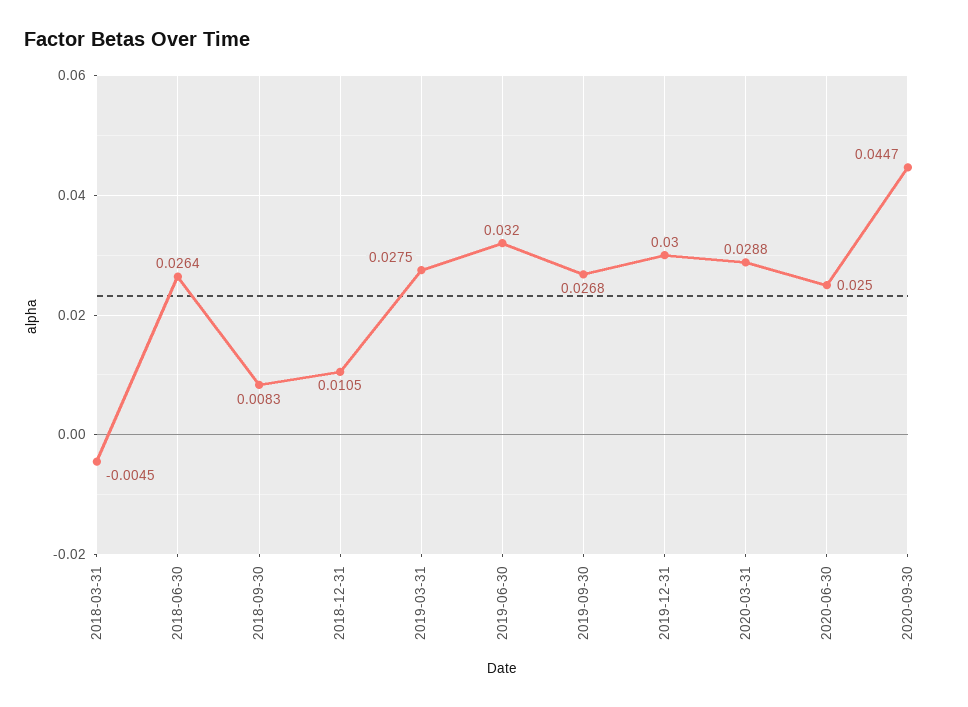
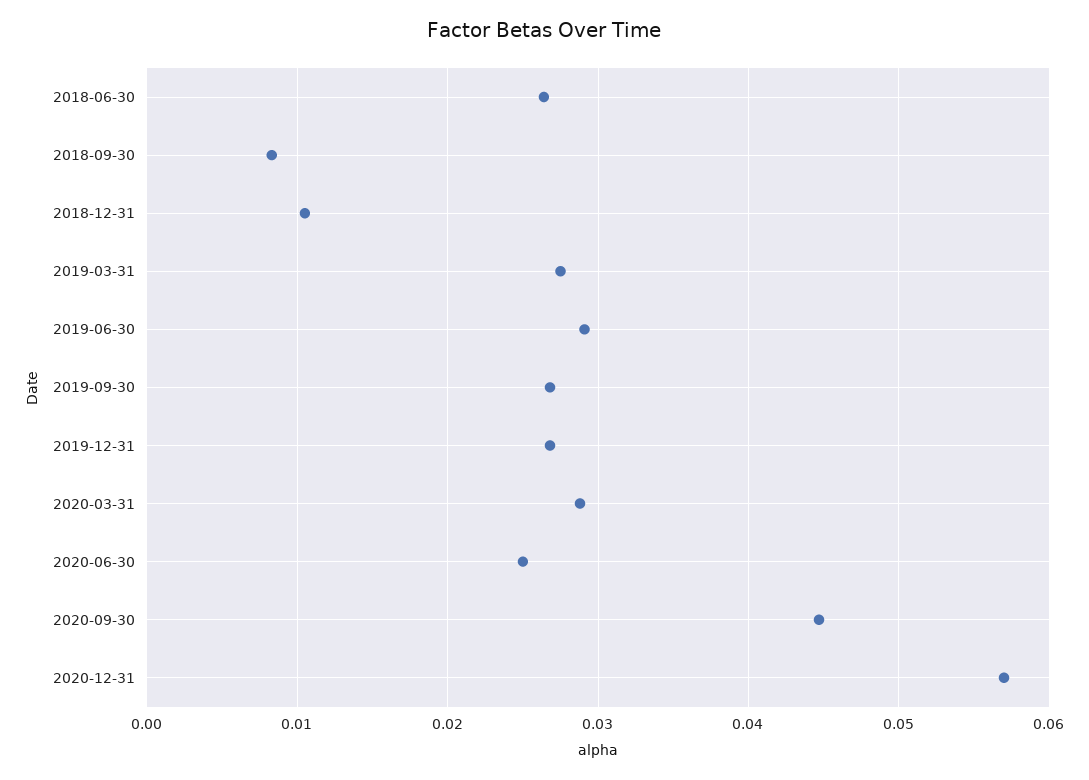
2018-03-31: -0.0045 -> none
2019-06-30: 0.032 -> 0.029
2019-12-31: 0.03 -> 0.027
2020-12-31: none -> 0.057

